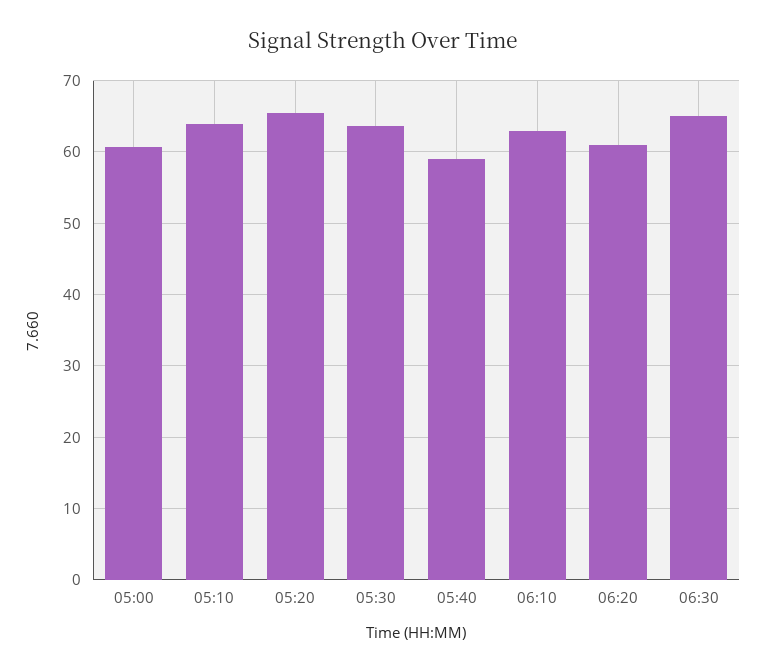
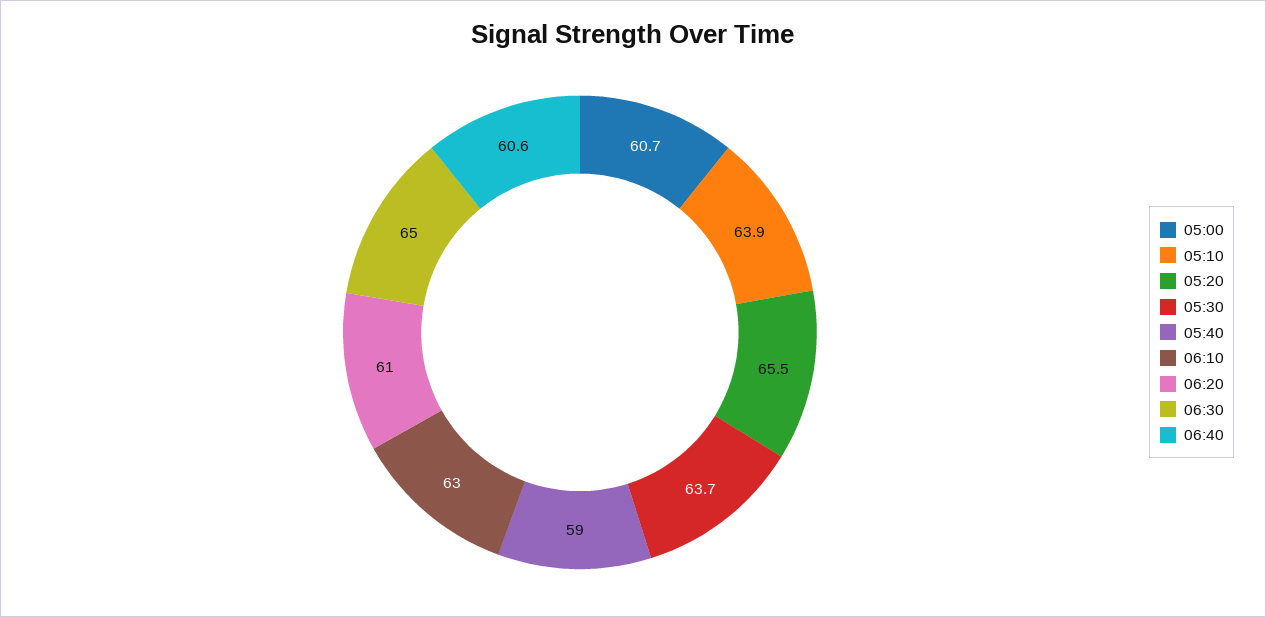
06:40: none -> 60.6

